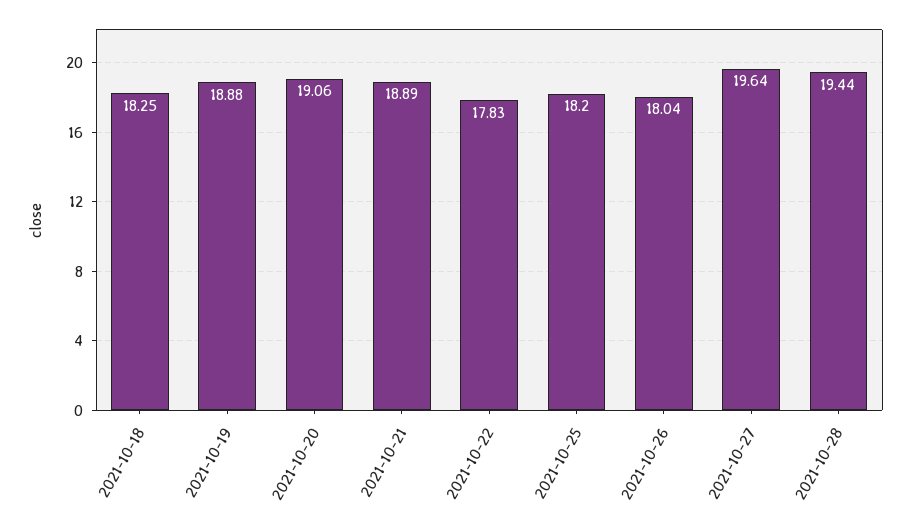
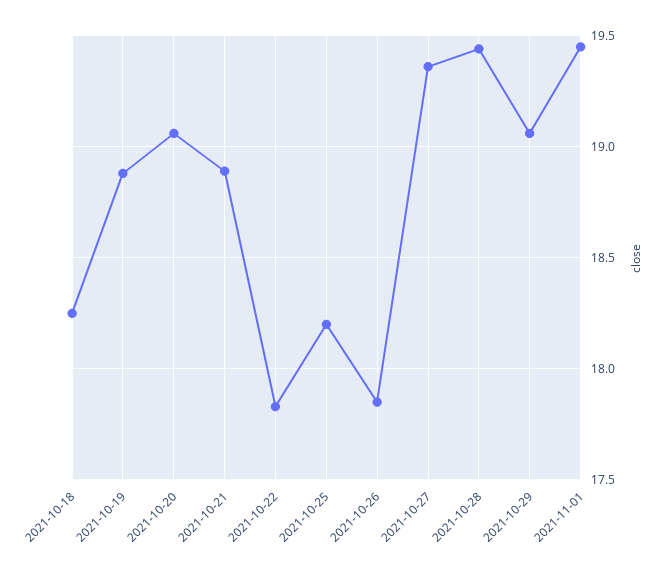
2021-10-26: 18.04 -> 17.85
2021-10-27: 19.64 -> 19.35
2021-10-29: none -> 19.05
2021-11-01: none -> 19.45

